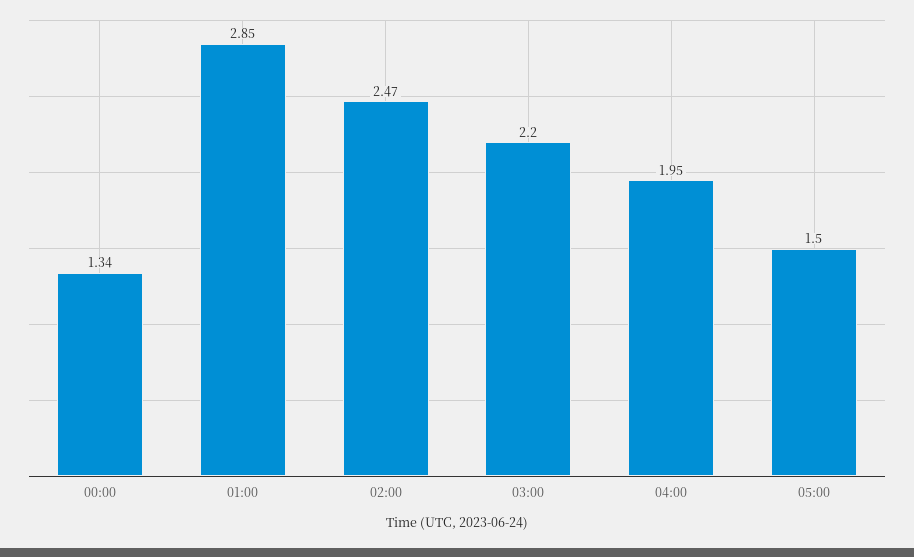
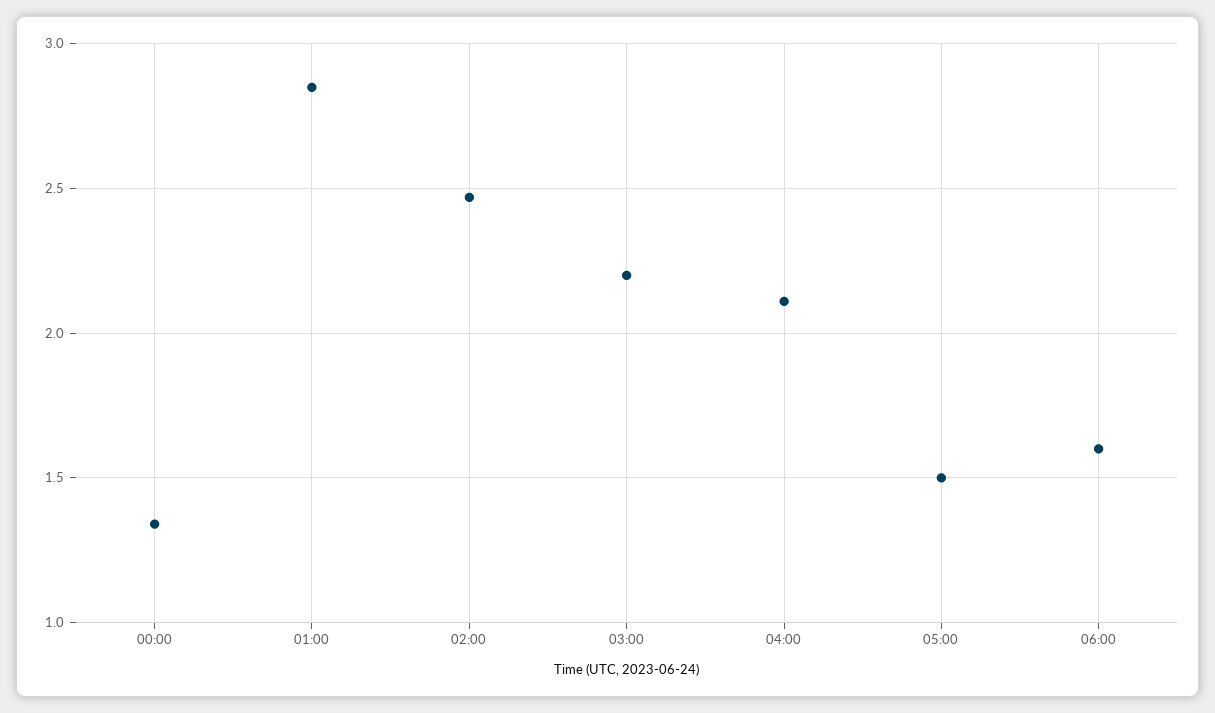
04:00: 1.95 -> 2.1
06:00: none -> 1.6

